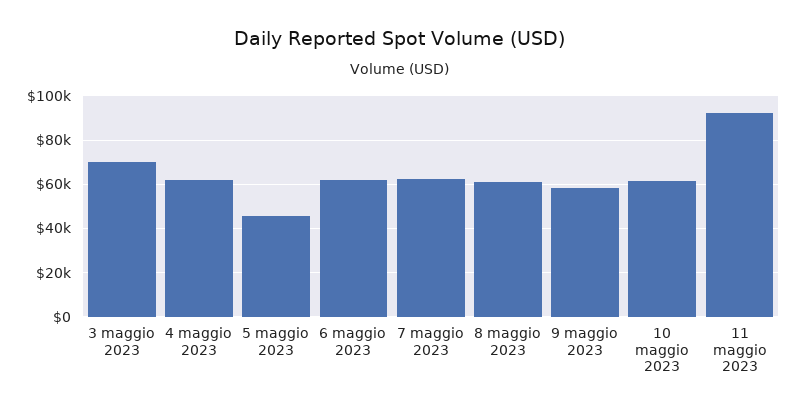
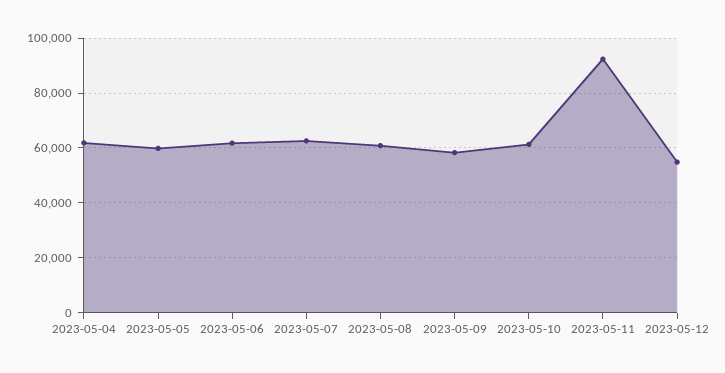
3 maggio 2023: 70000 -> none
5 maggio 2023: 45000 -> 60000
2023-05-12: none -> 55000

